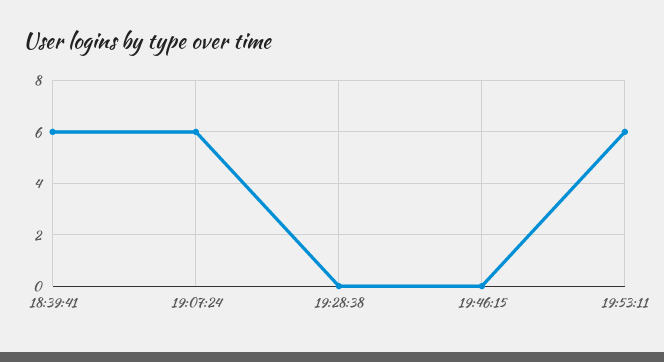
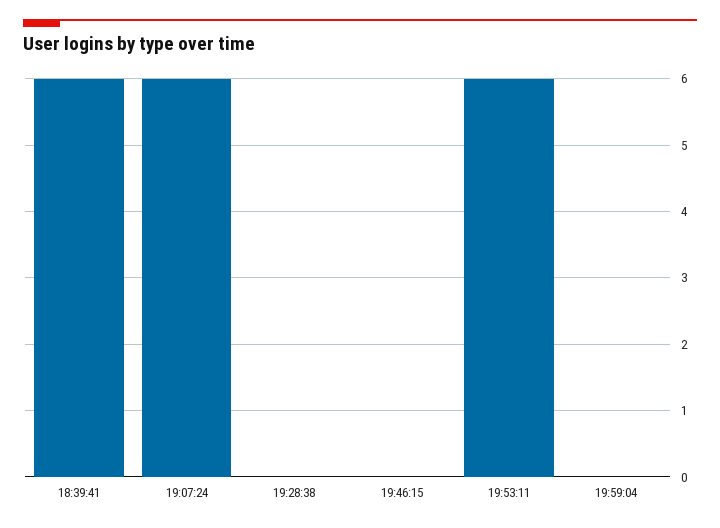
19:59:04: none -> 0

